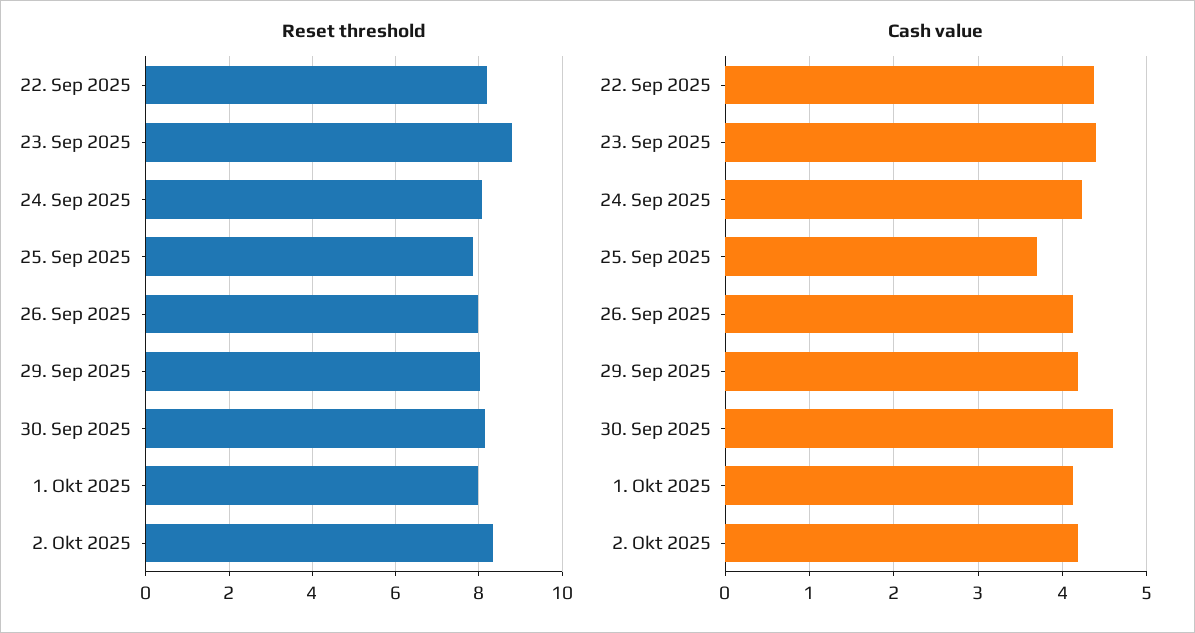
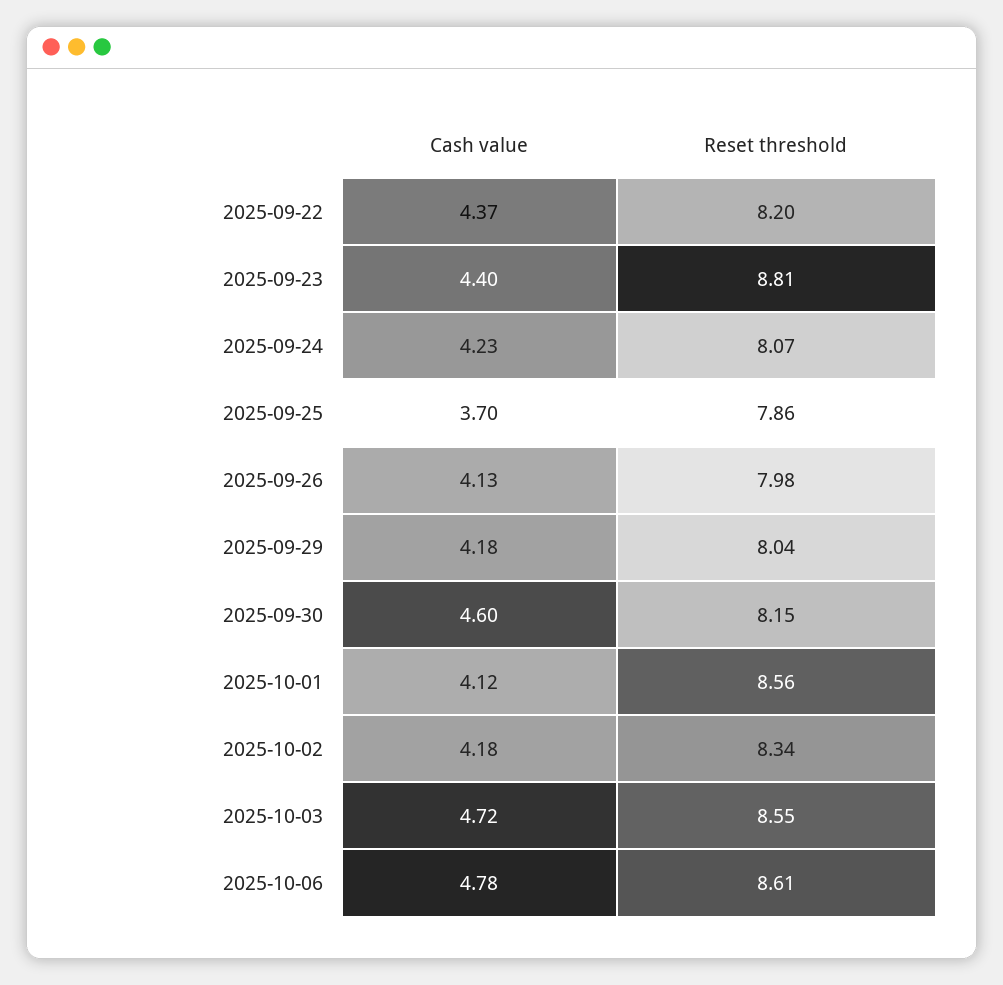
Reset threshold, 1. Okt 2025: 8 -> 8.56
Cash value, 2025-10-03: none -> 4.72
Reset threshold, 2025-10-03: none -> 8.55
Cash value, 2025-10-06: none -> 4.78
Reset threshold, 2025-10-06: none -> 8.61

